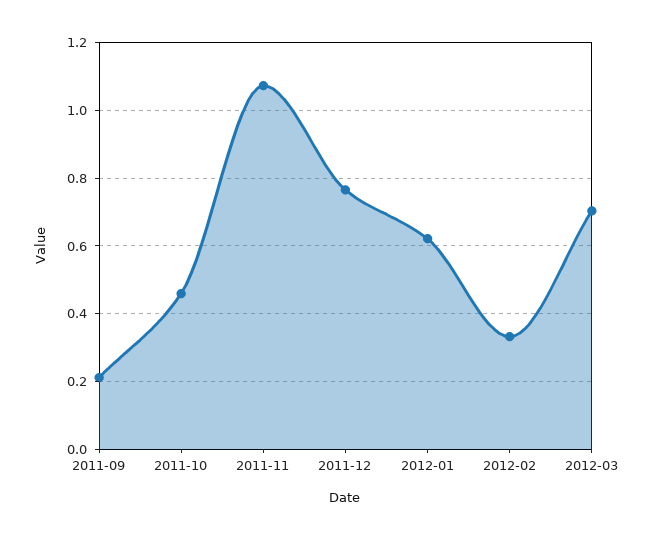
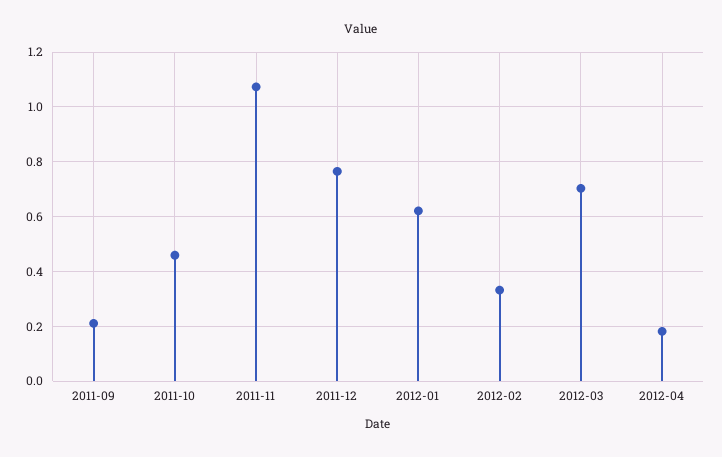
2012-04: none -> 0.175

